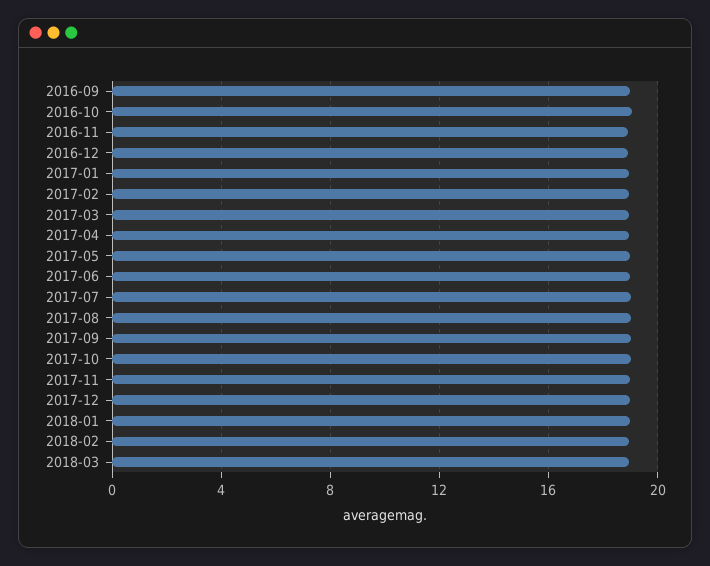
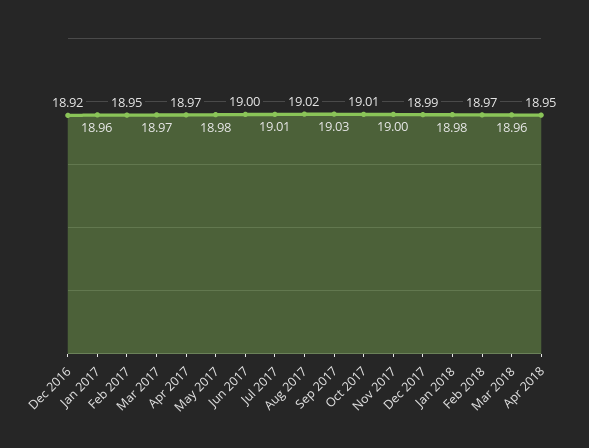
2016-09: 19 -> none
2016-10: 19 -> none
2016-11: 19 -> none
Apr 2018: none -> 18.95

